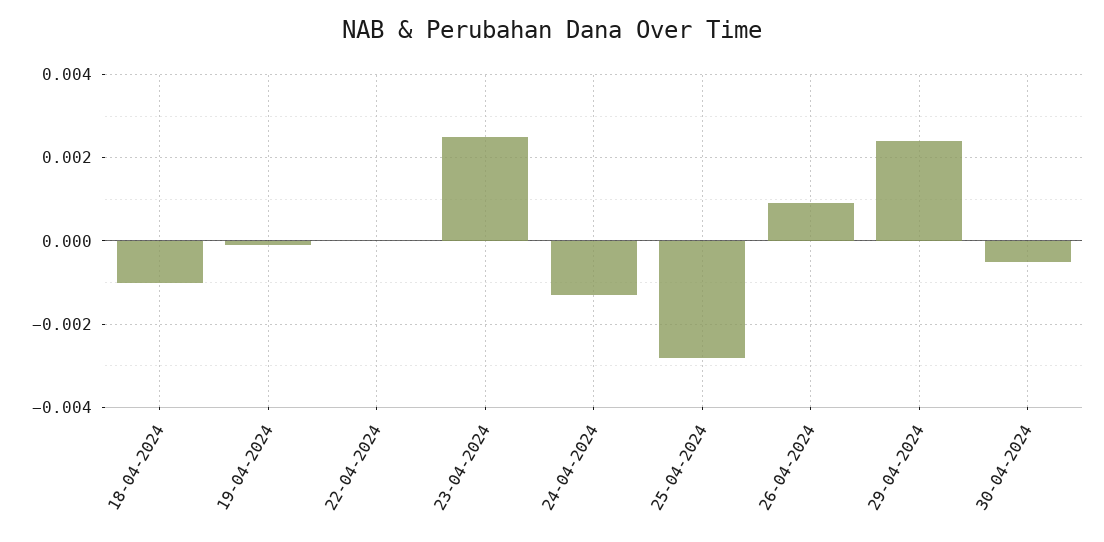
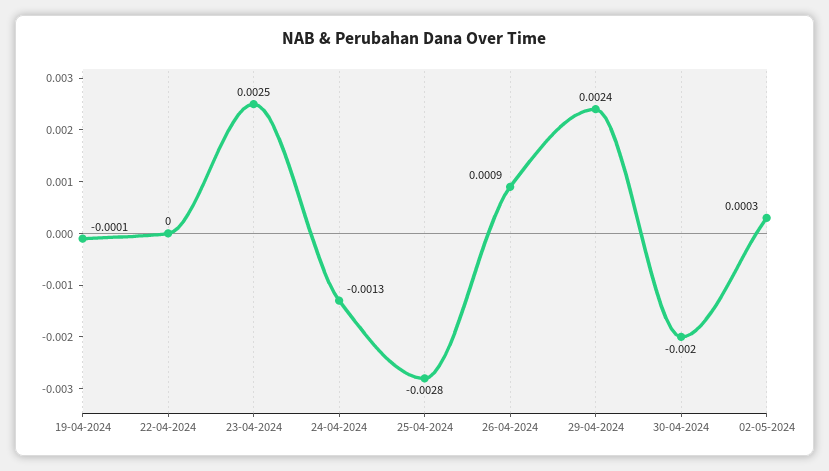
18-04-2024: -0.001 -> none
30-04-2024: -0.0005 -> -0.002
02-05-2024: none -> 0.0003

